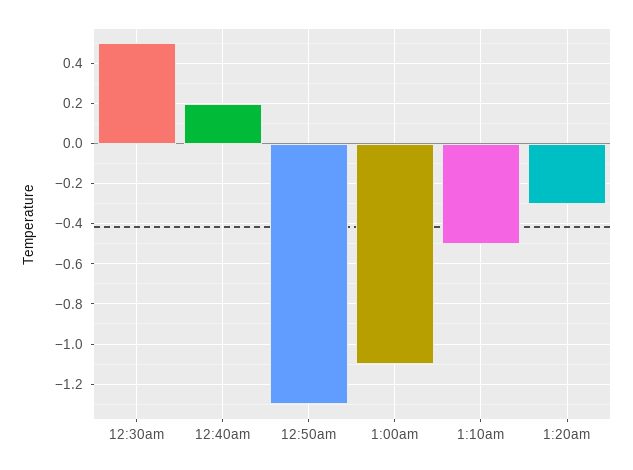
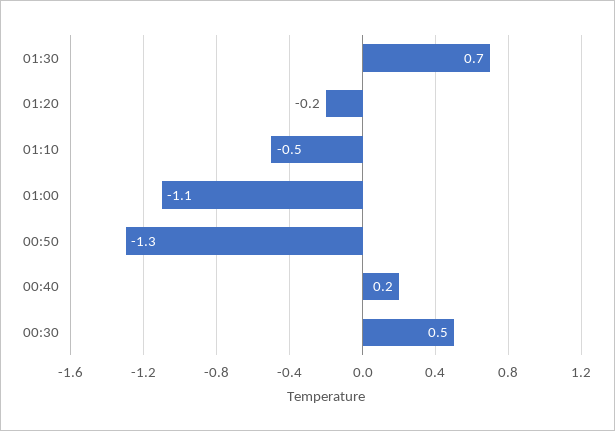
1:20am: -0.3 -> -0.2
01:30: none -> 0.7

